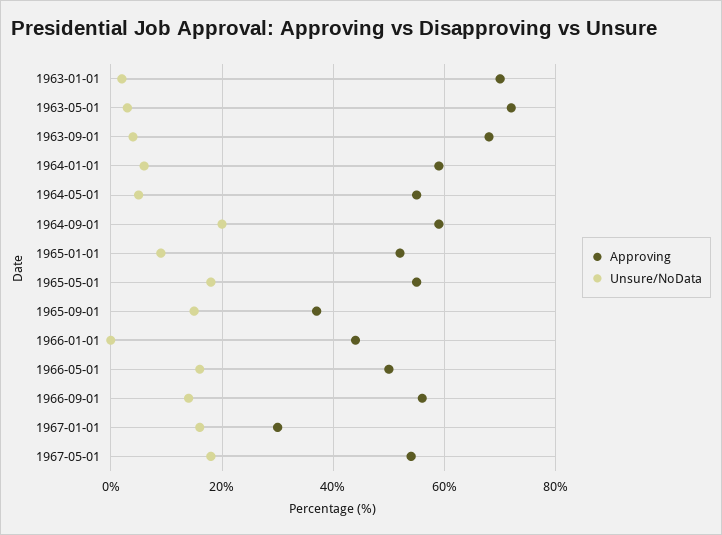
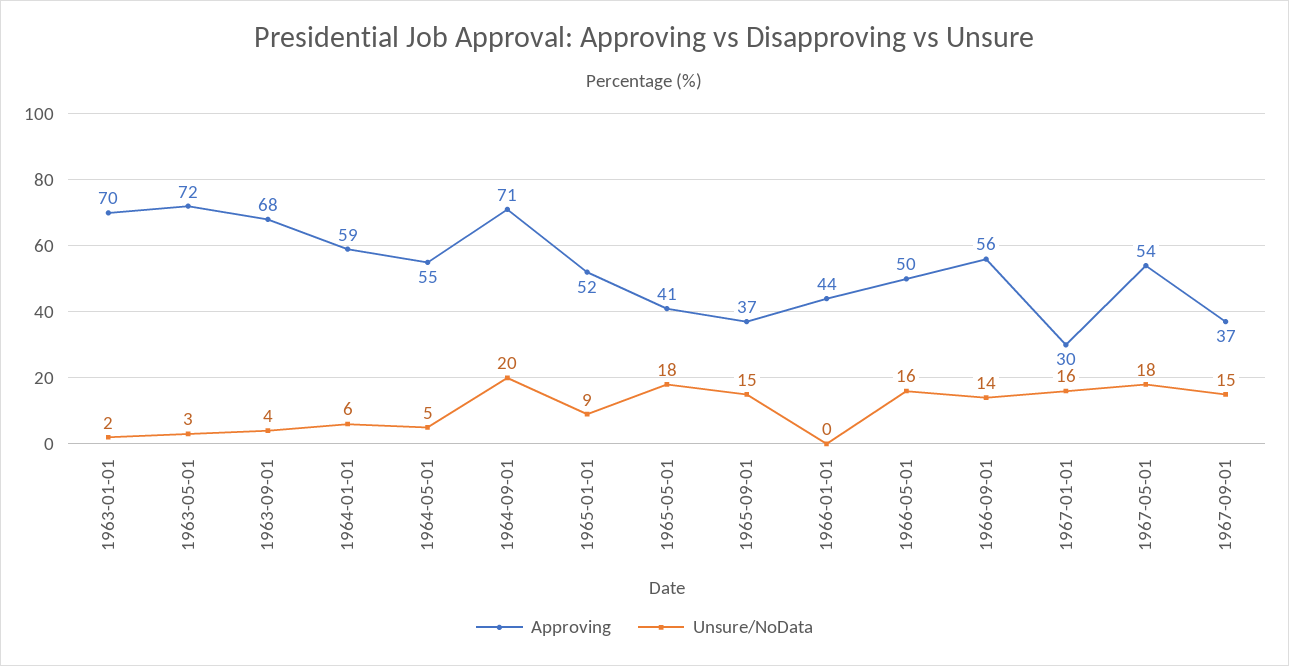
Approving, 1964-09-01: 60 -> 71
Approving, 1965-05-01: 55 -> 41
Approving, 1967-09-01: none -> 37
Unsure/NoData, 1967-09-01: none -> 15

